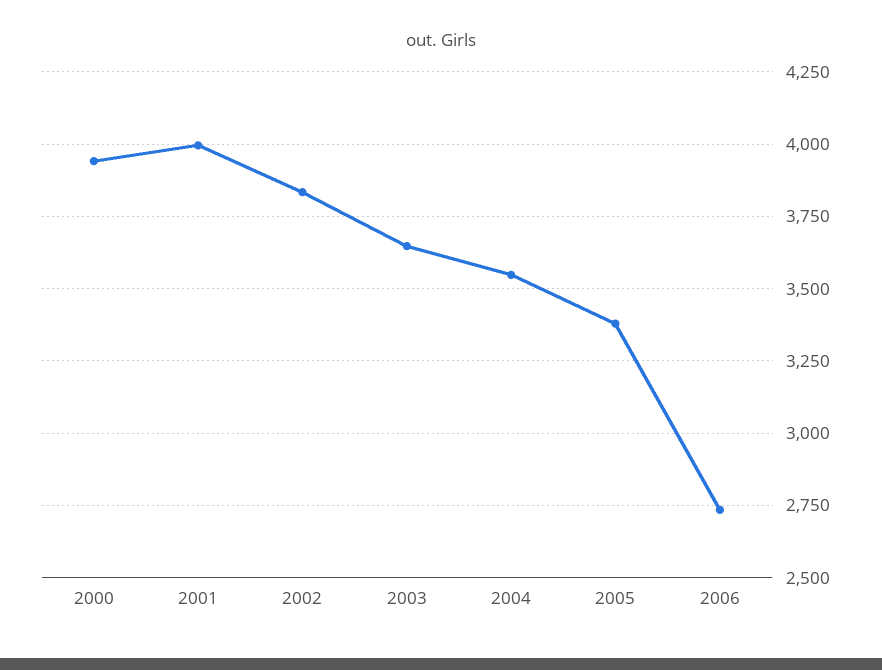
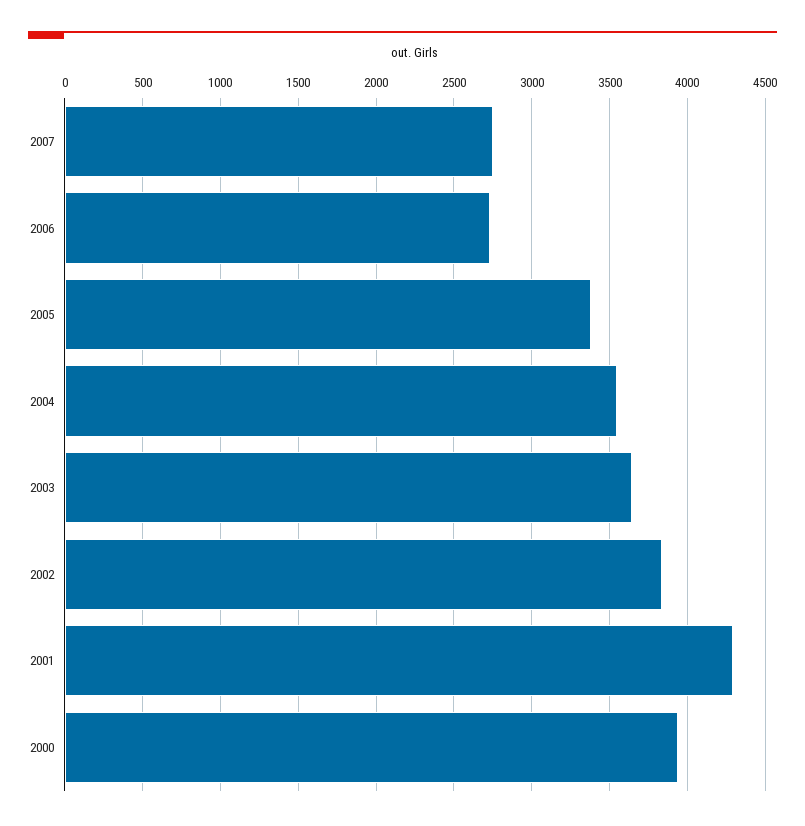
2001: 4000 -> 4300
2007: none -> 2750

